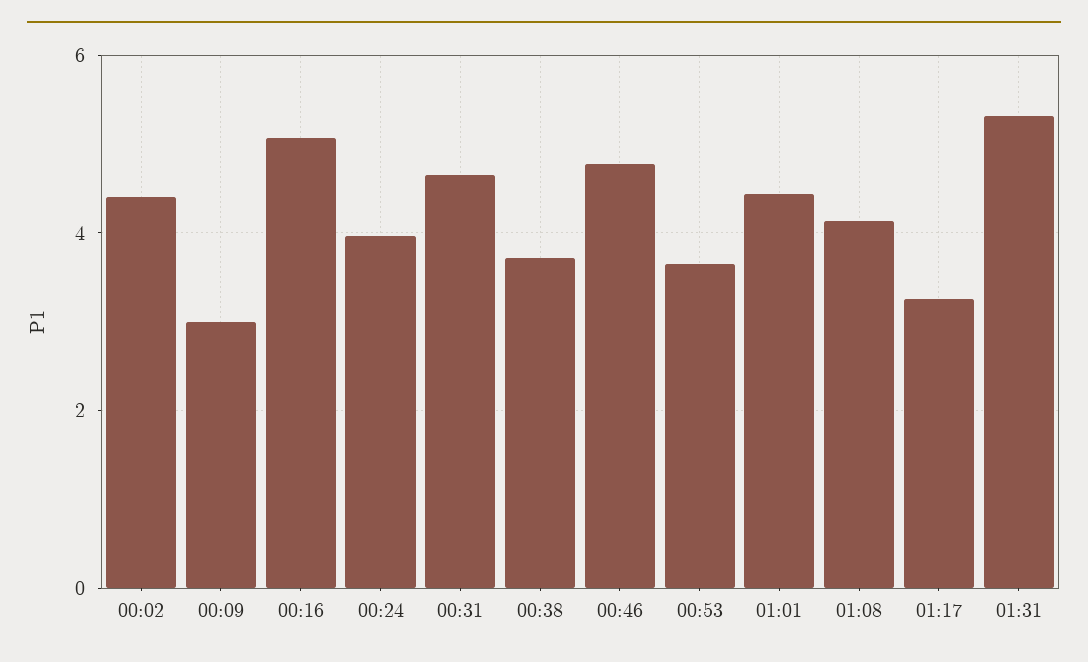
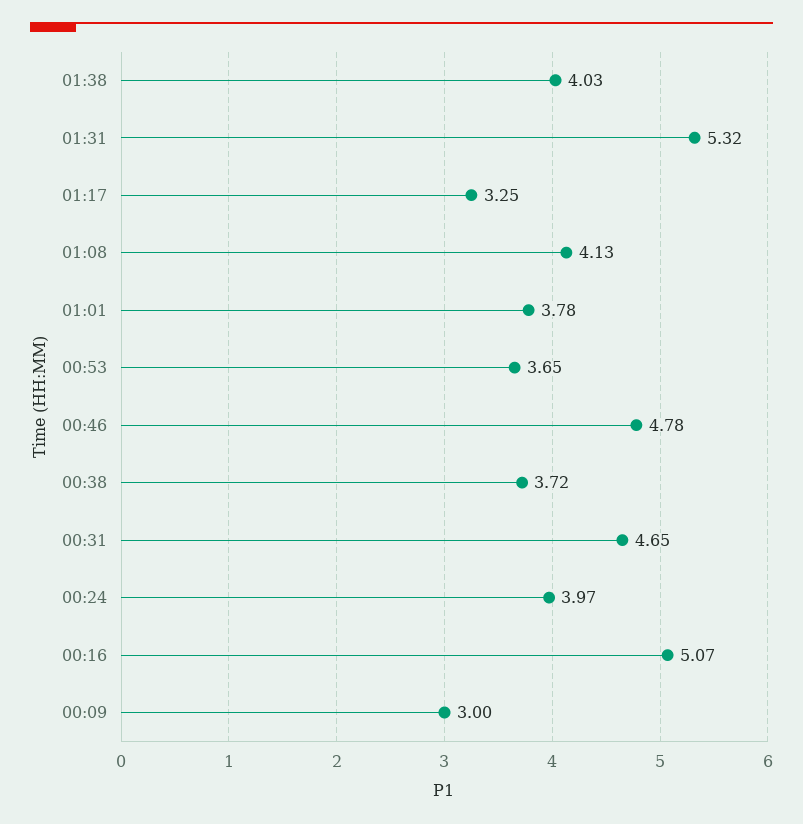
00:02: 4.4 -> none
01:01: 4.4 -> 3.78
01:38: none -> 4.03

